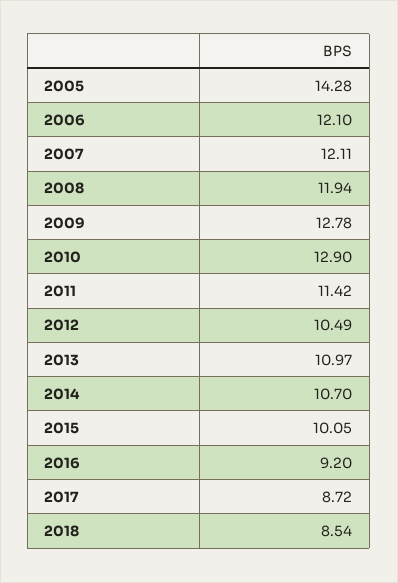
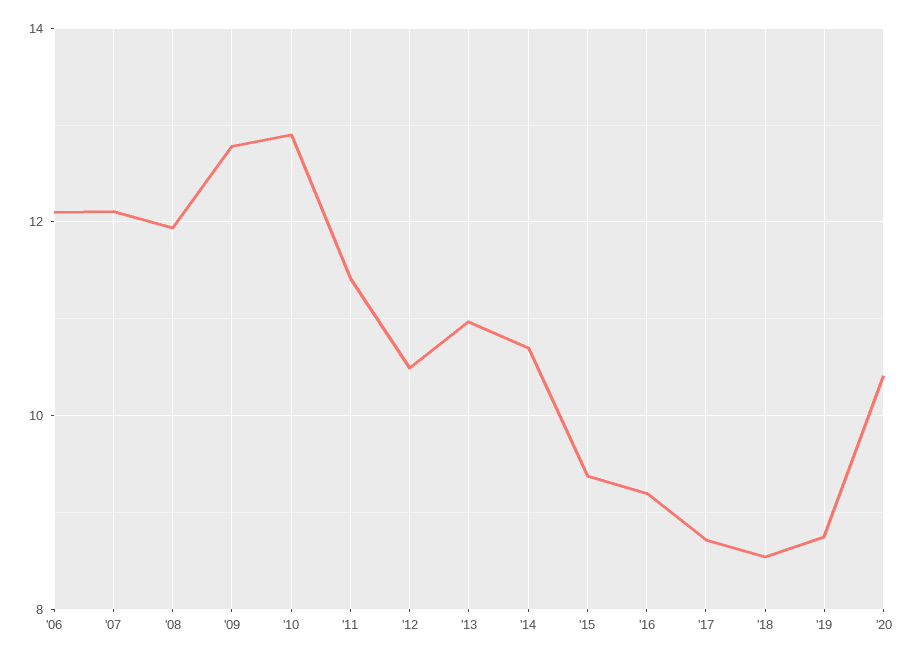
2005: 14.28 -> none
2015: 10.05 -> 9.4
'19: none -> 8.8
'20: none -> 10.4

